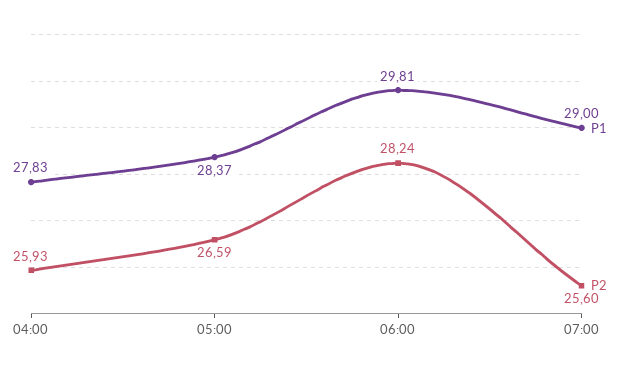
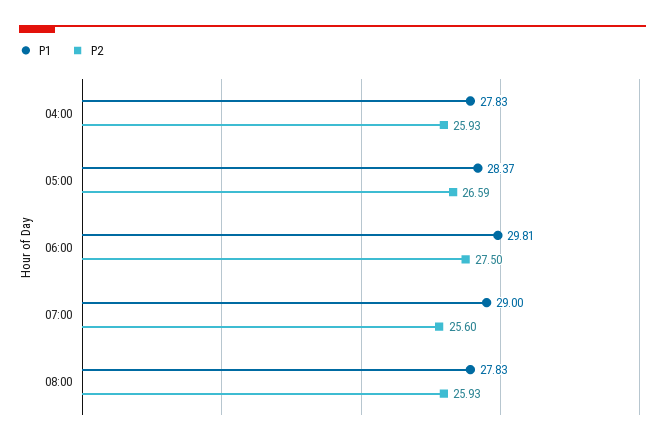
P2, 06:00: 28.24 -> 27.5
P1, 08:00: none -> 27.83
P2, 08:00: none -> 25.93

